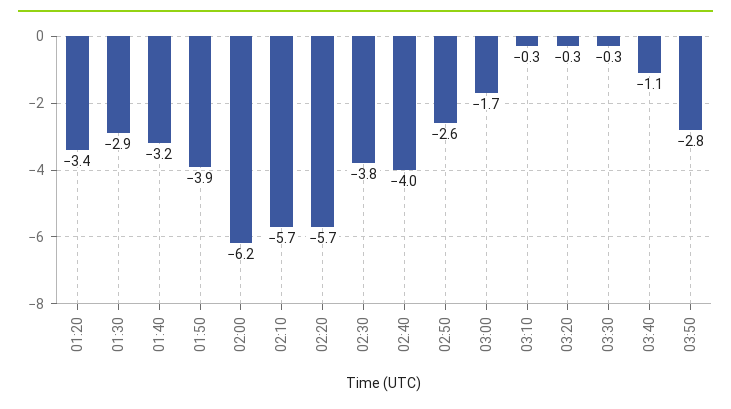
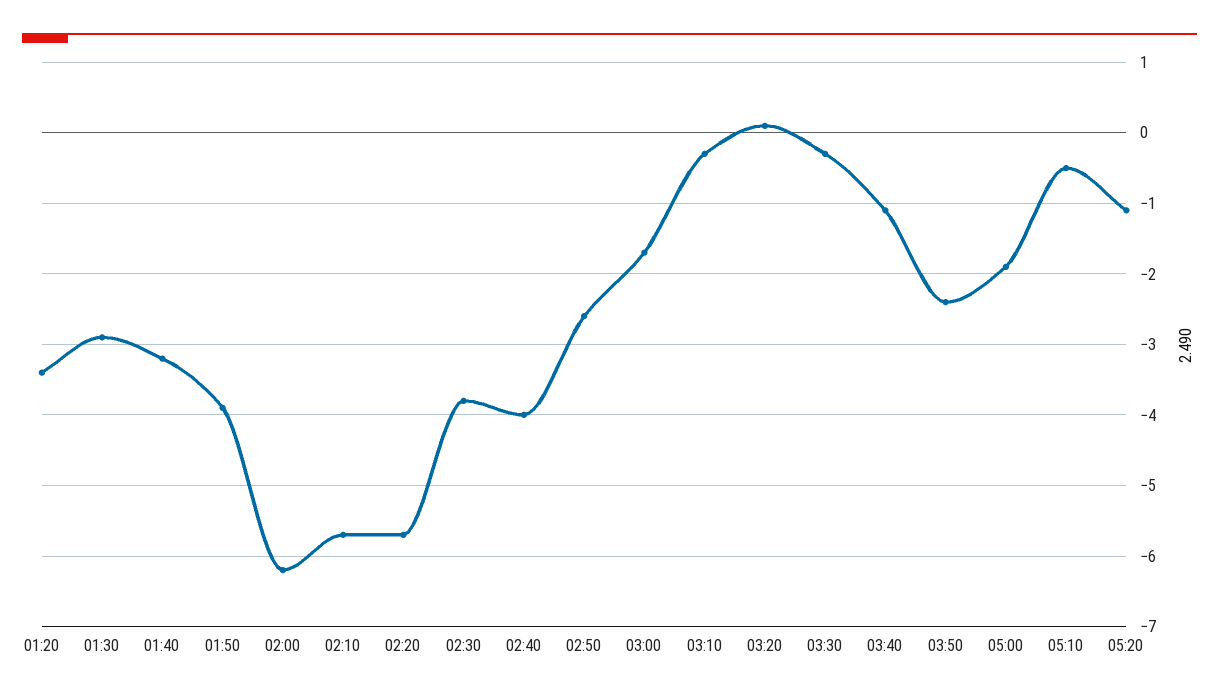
03:20: -0.3 -> 0.1
03:50: -2.8 -> -2.4
05:00: none -> -1.9
05:10: none -> -0.5
05:20: none -> -1.1

